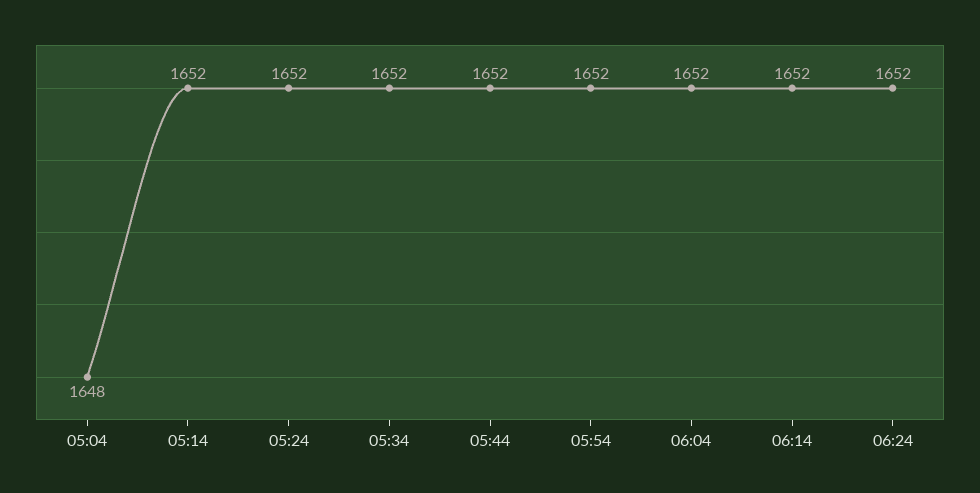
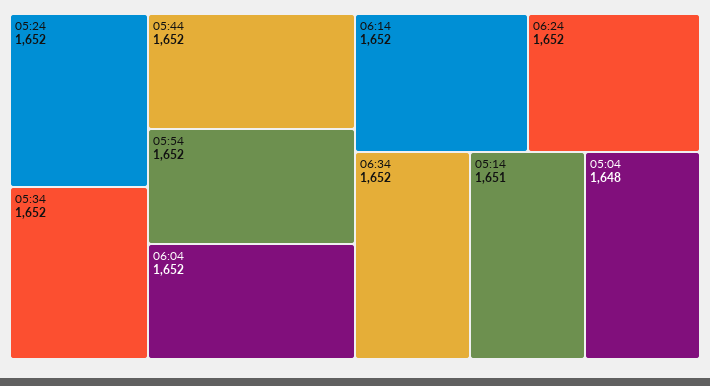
05:14: 1652 -> 1651
06:34: none -> 1652

